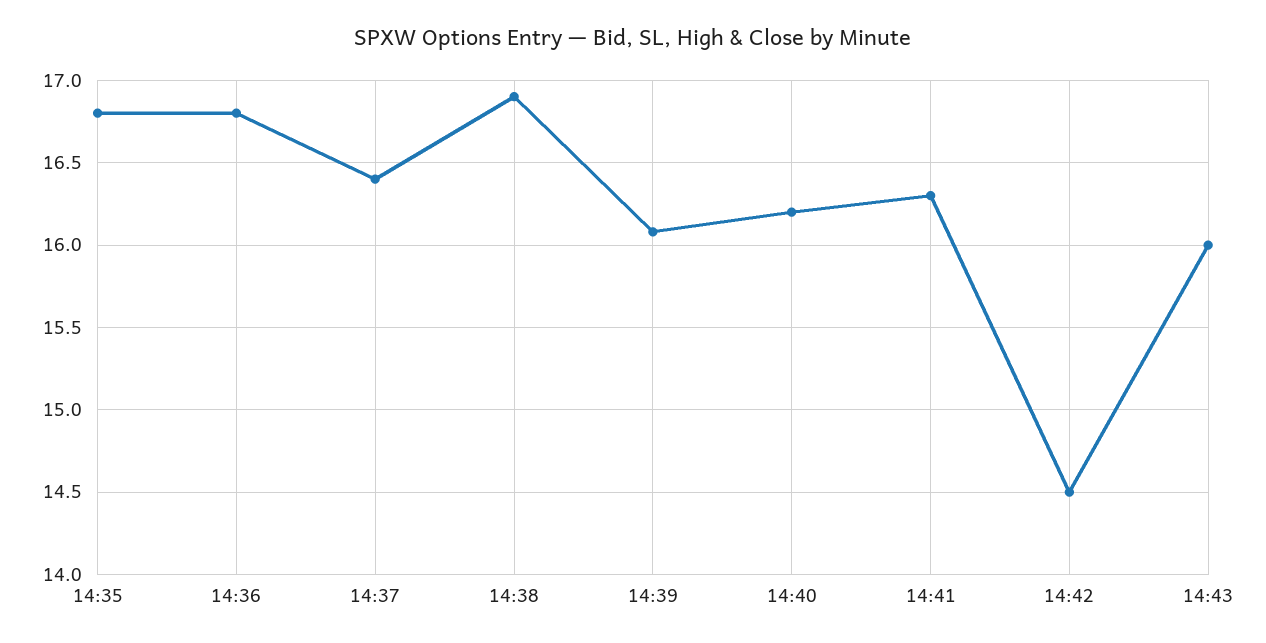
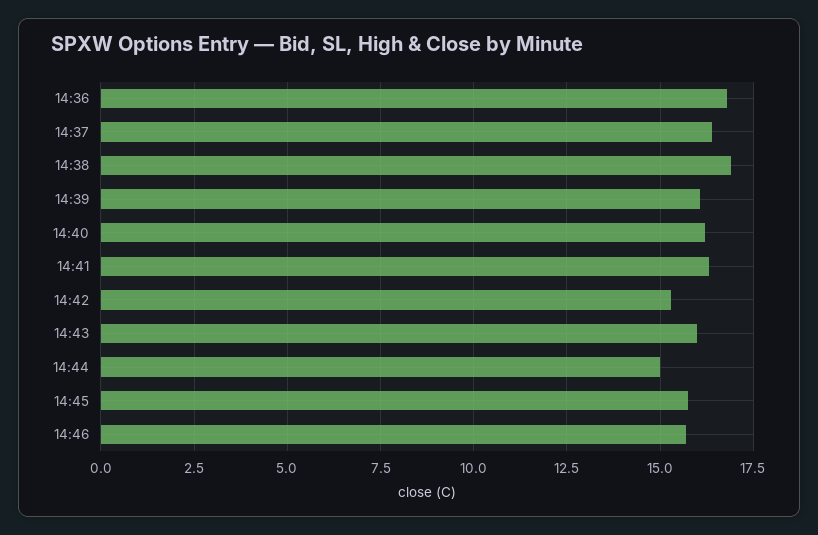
14:35: 16.8 -> none
14:42: 14.5 -> 15.25
14:44: none -> 15
14:45: none -> 15.75
14:46: none -> 15.75

